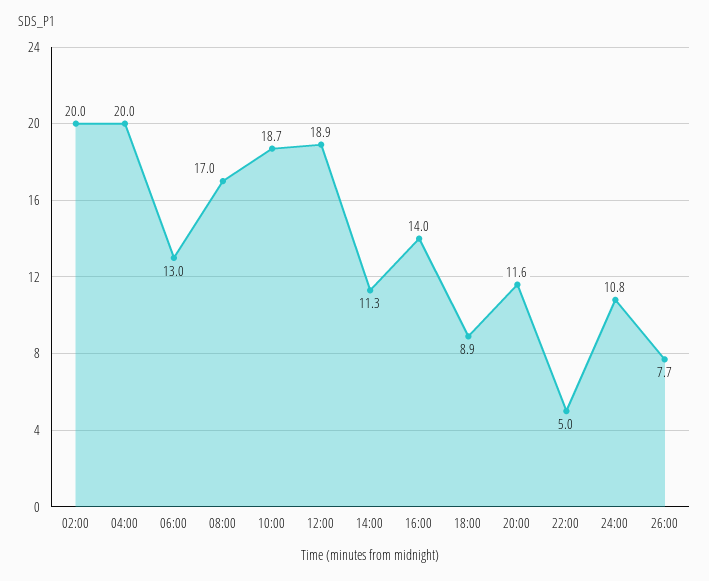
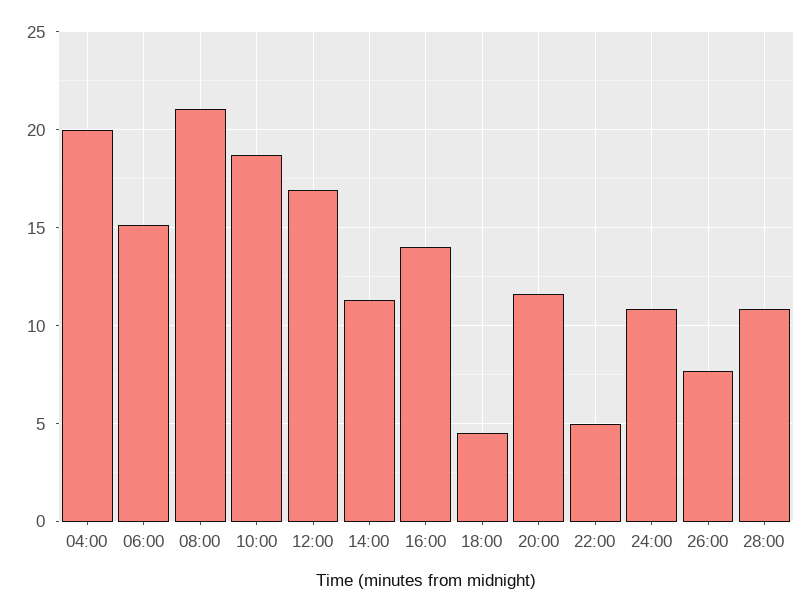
02:00: 20 -> none
06:00: 13 -> 15
08:00: 17 -> 21
12:00: 18.9 -> 17
18:00: 8.9 -> 4.5
28:00: none -> 11

